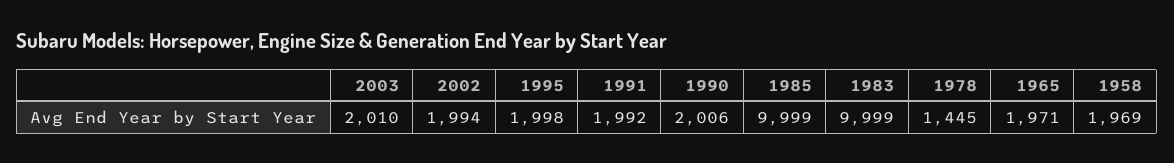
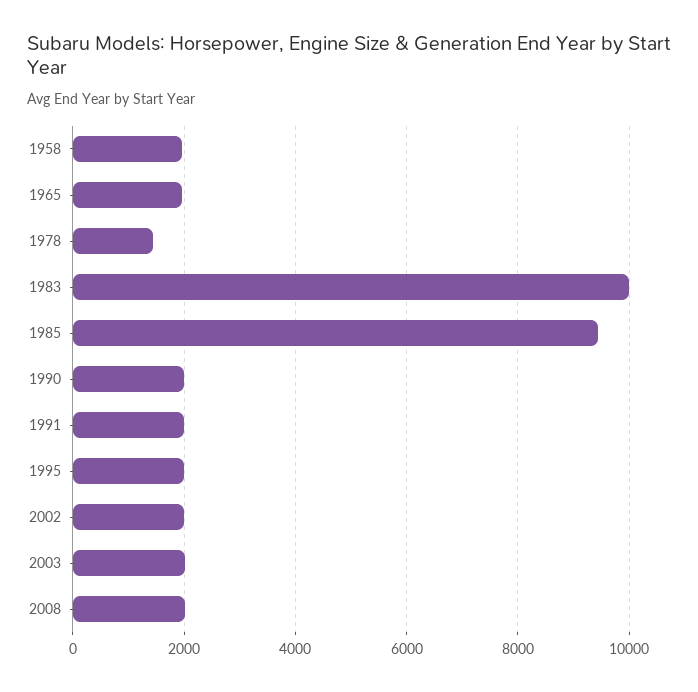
1985: 9999 -> 9400
2008: none -> 2000

